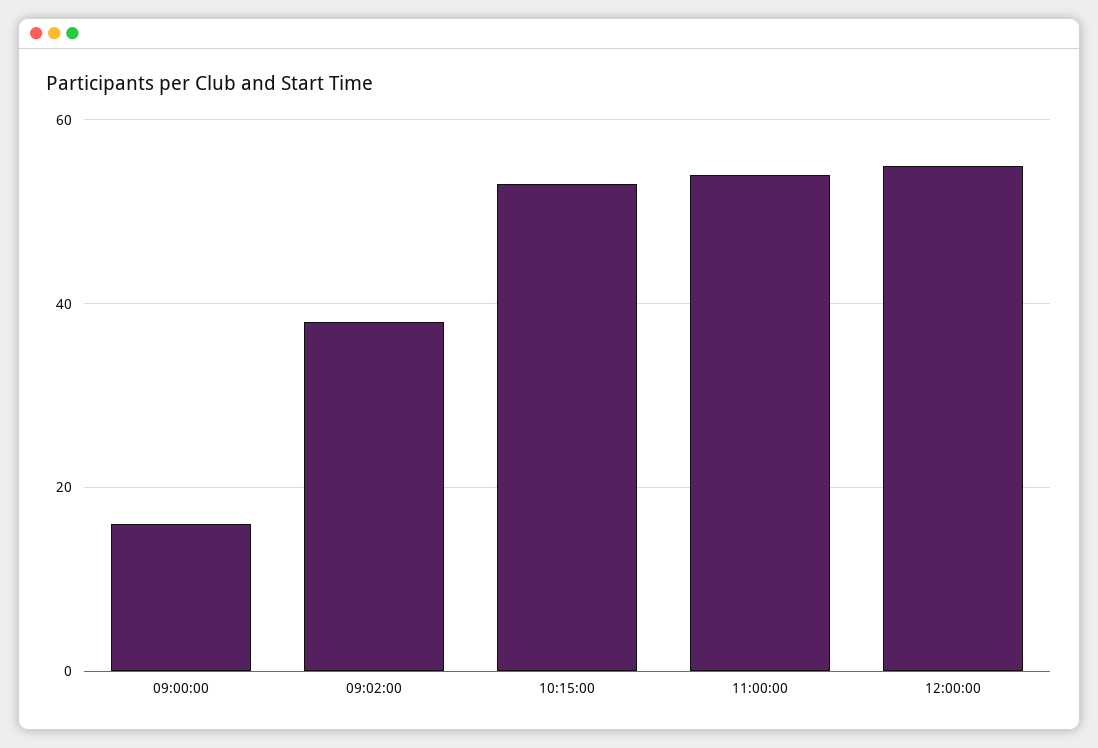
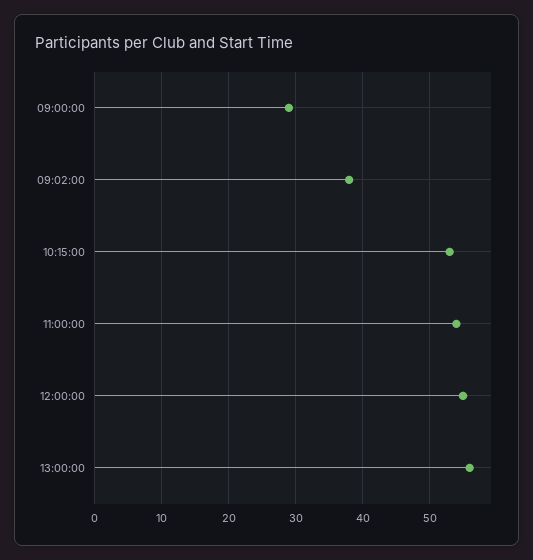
09:00:00: 15 -> 29
13:00:00: none -> 56

